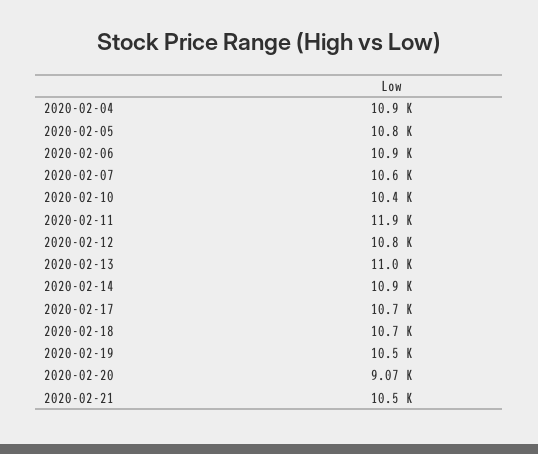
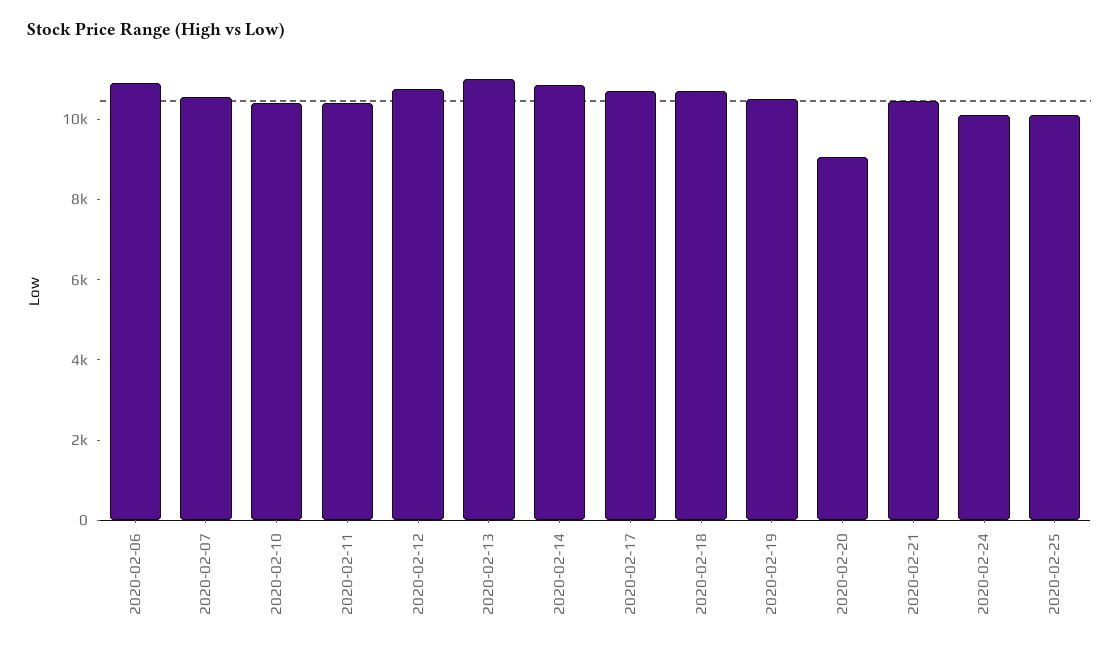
2020-02-04: 10900 -> none
2020-02-05: 10800 -> none
2020-02-11: 11900 -> 10500
2020-02-24: none -> 10000
2020-02-25: none -> 10000

